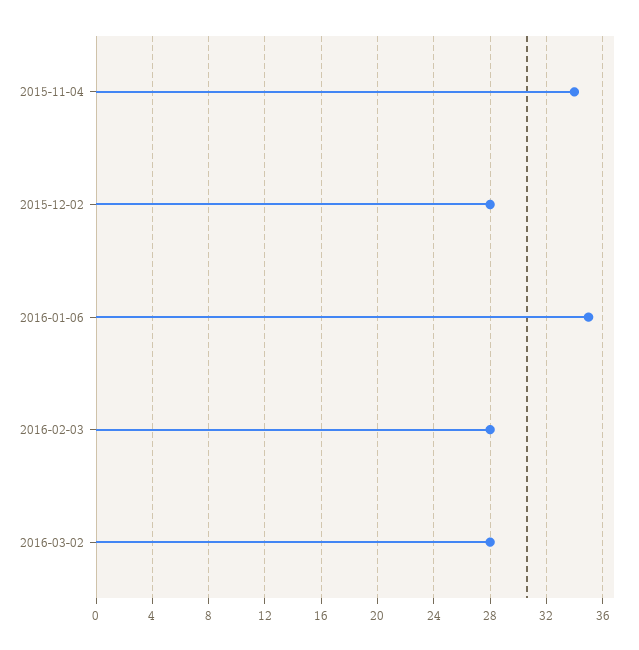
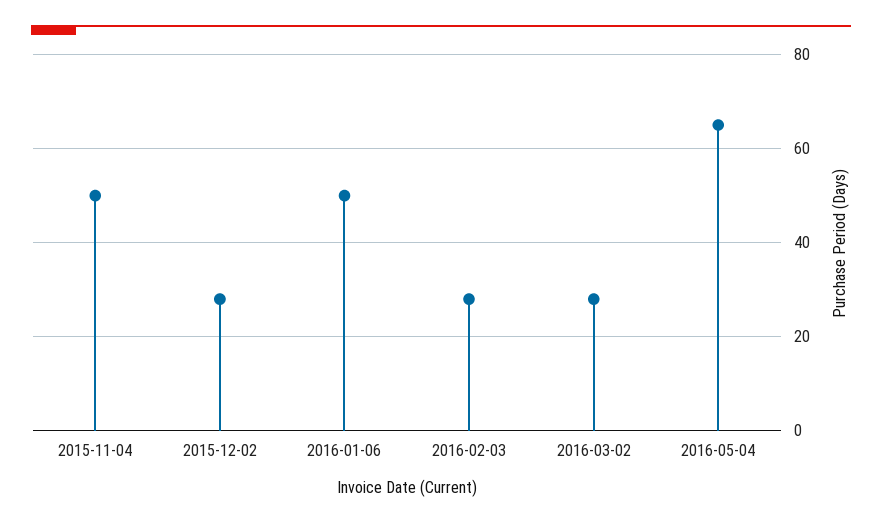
2015-11-04: 34 -> 50
2016-01-06: 35 -> 50
2016-05-04: none -> 65

